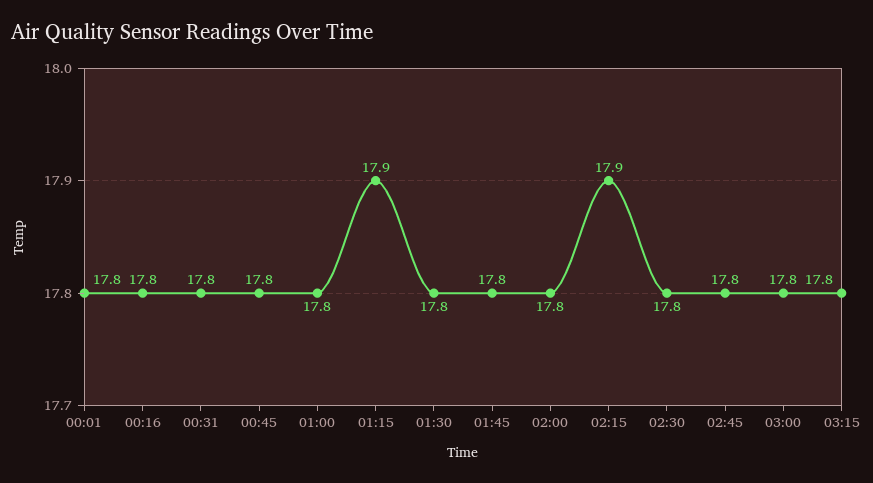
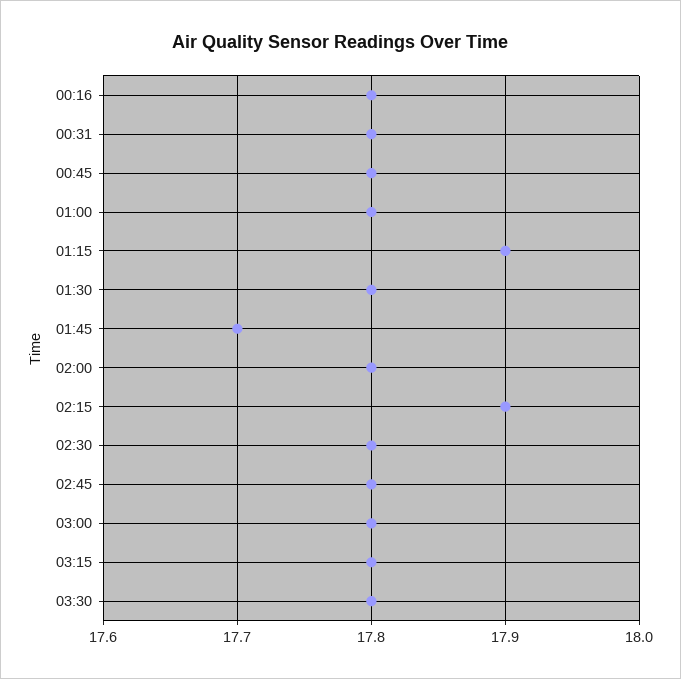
00:01: 17.8 -> none
01:45: 17.8 -> 17.7
03:30: none -> 17.8

